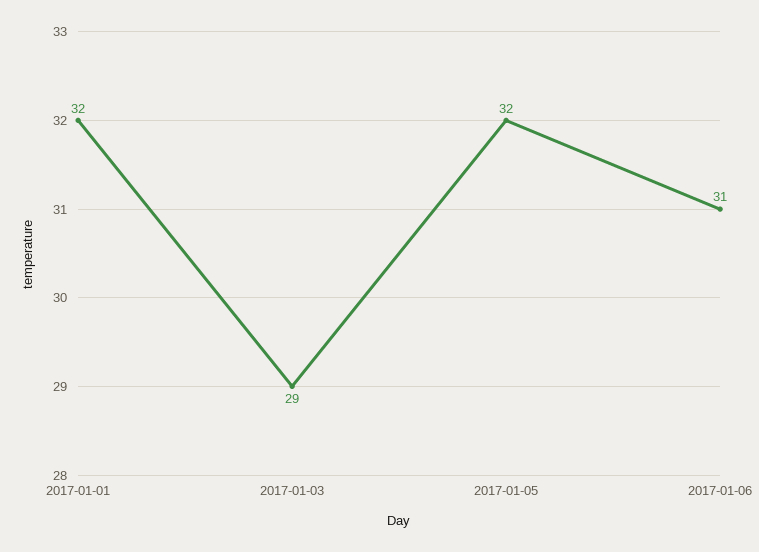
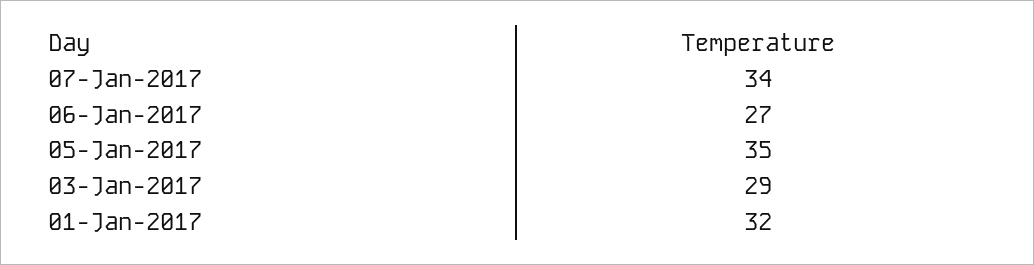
2017-01-05: 32 -> 35
2017-01-06: 31 -> 27
07-Jan-2017: none -> 34

